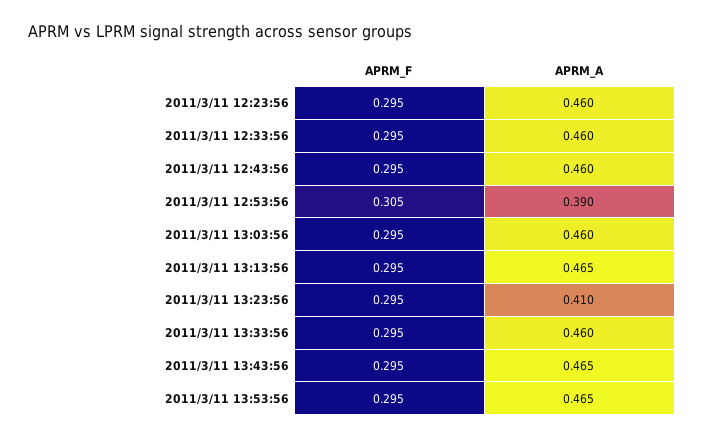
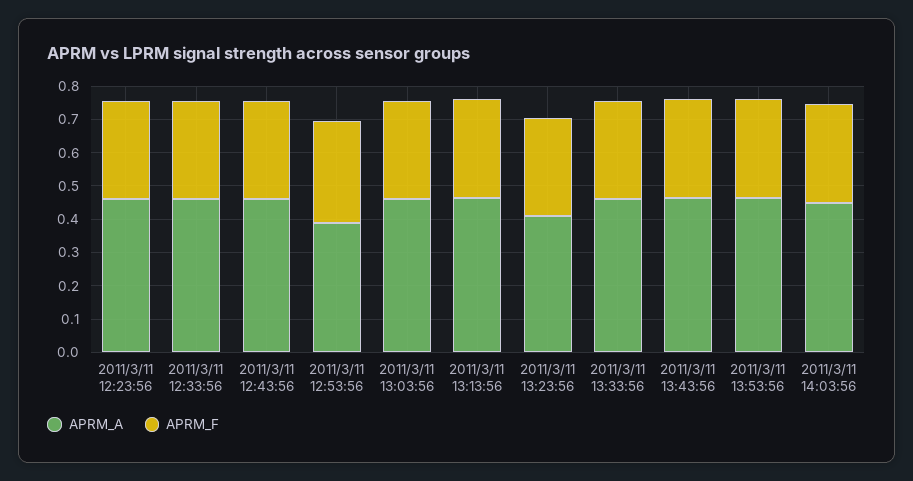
APRM_A, 2011/3/11 14:03:56: none -> 0.45
APRM_F, 2011/3/11 14:03:56: none -> 0.3

